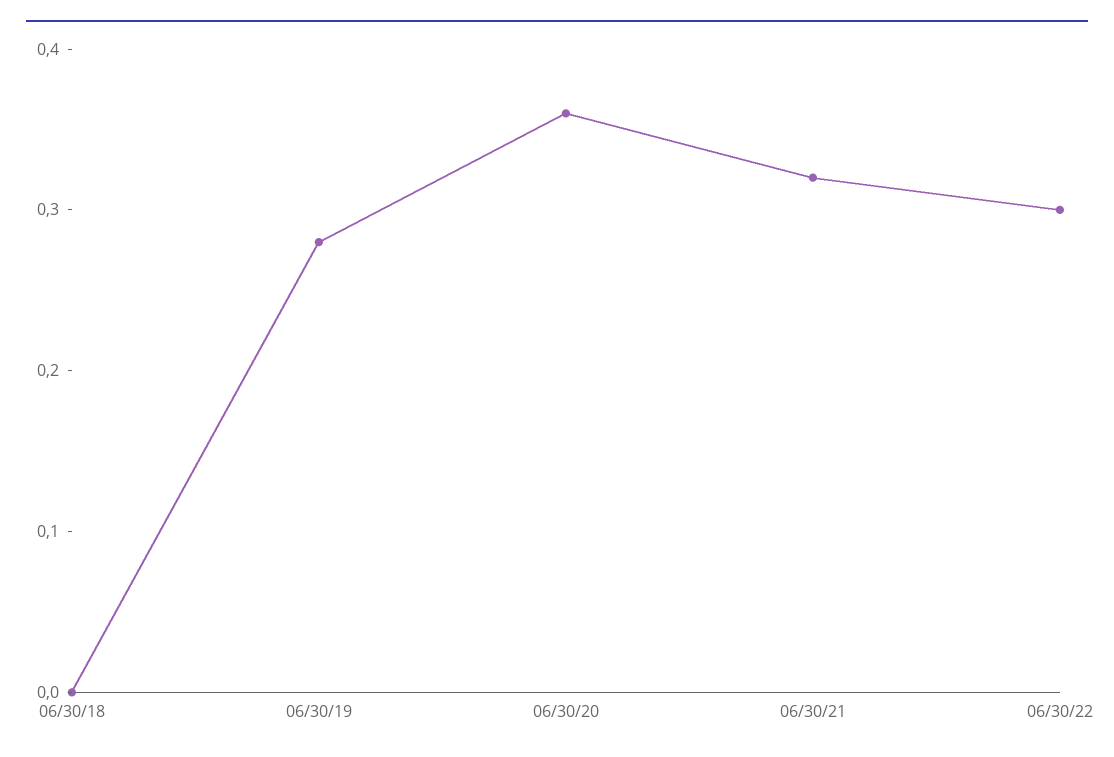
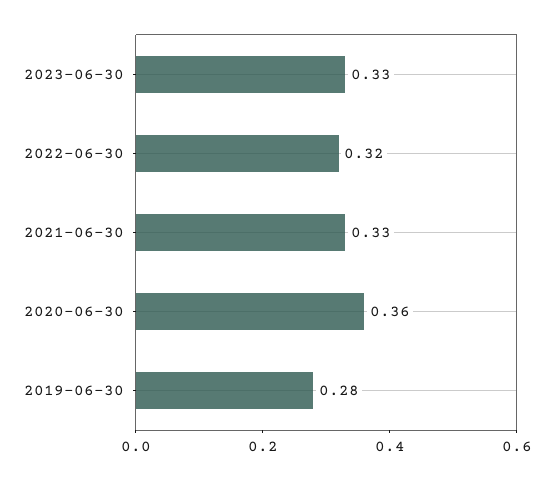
06/30/18: 0 -> none
06/30/21: 0.32 -> 0.33
06/30/22: 0.3 -> 0.32
2023-06-30: none -> 0.33

